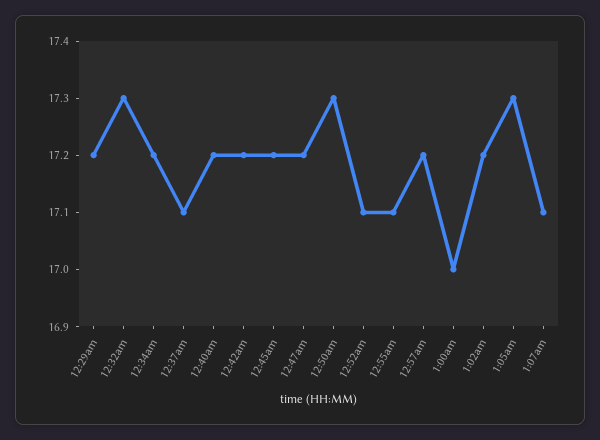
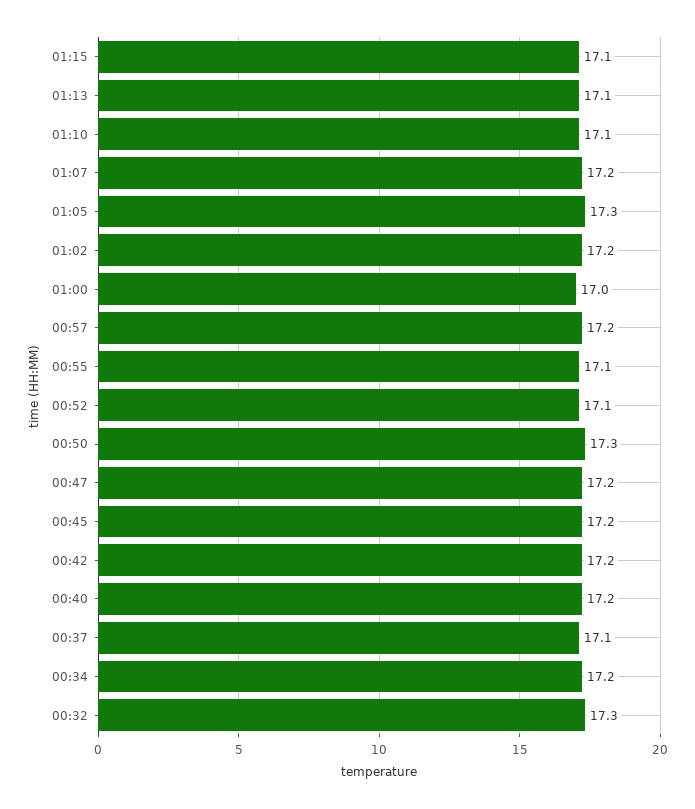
12:29am: 17.2 -> none
1:07am: 17.1 -> 17.2
01:15: none -> 17.1
01:13: none -> 17.1
01:10: none -> 17.1

